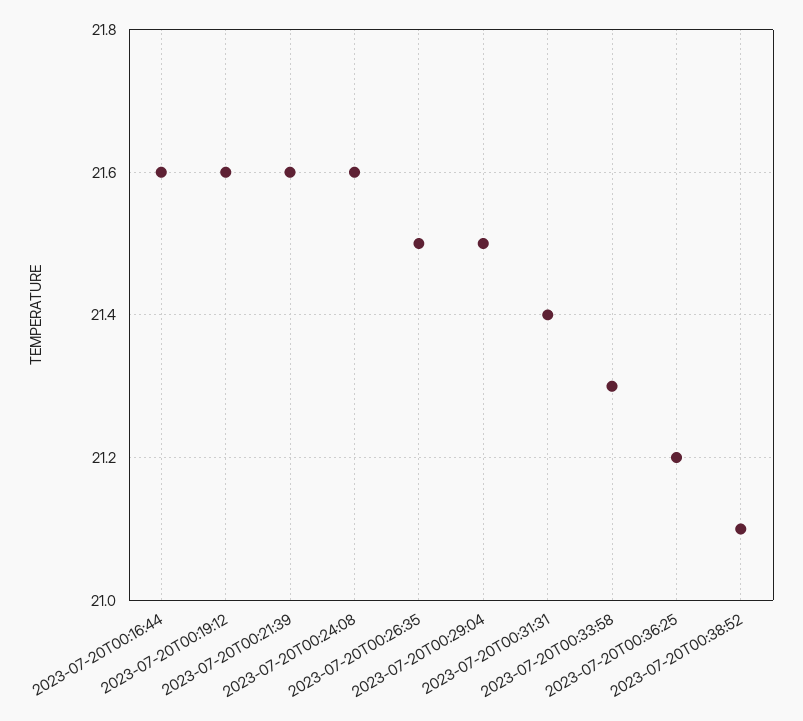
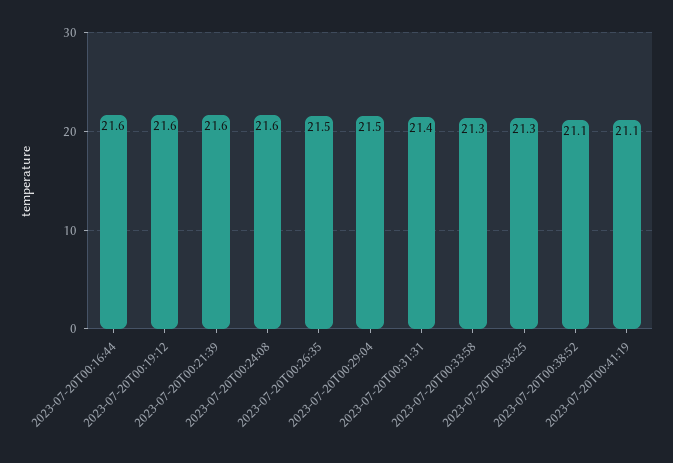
2023-07-20T00:36:25: 21.2 -> 21.3
2023-07-20T00:41:19: none -> 21.1

